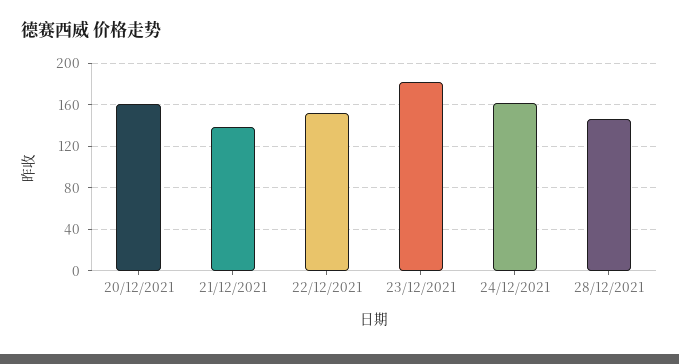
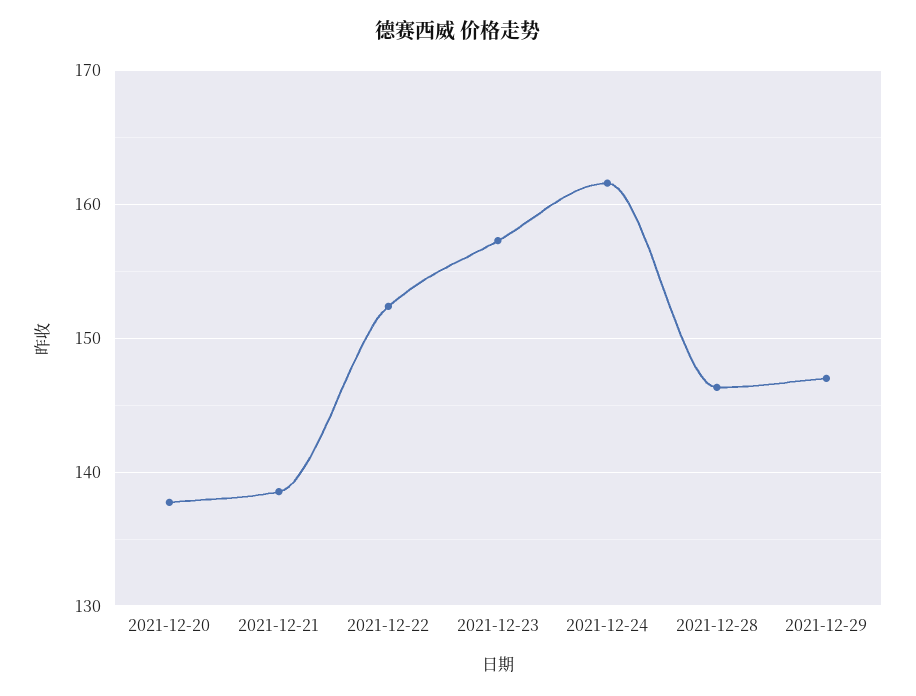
20/12/2021: 160 -> 138
23/12/2021: 180 -> 157
2021-12-29: none -> 147

